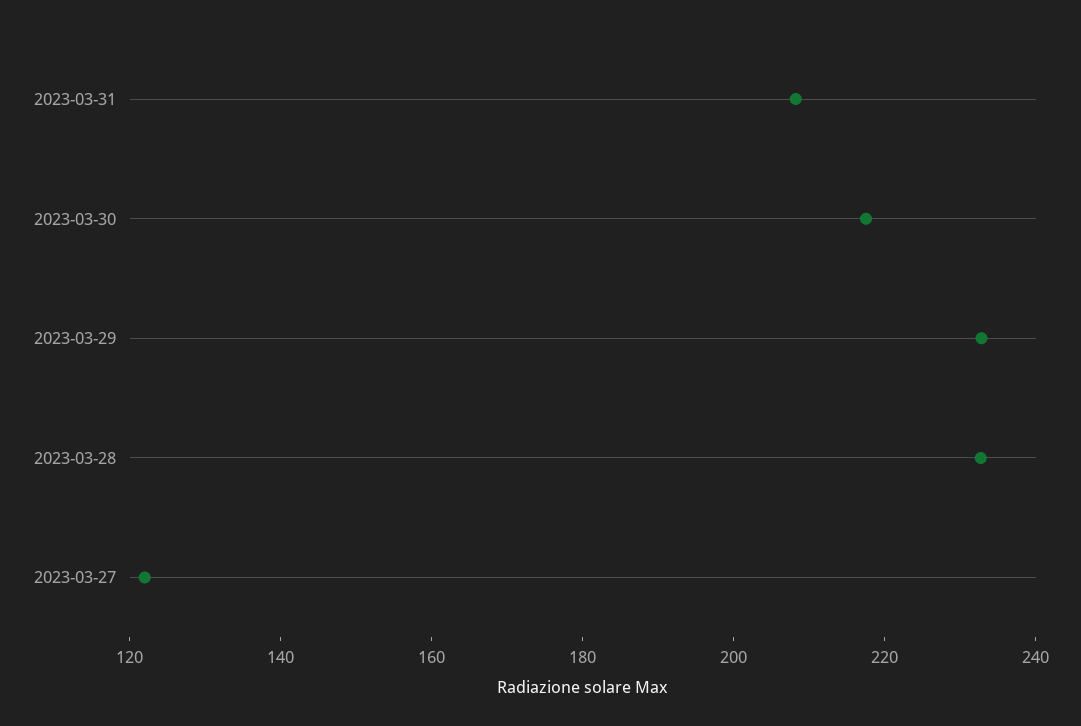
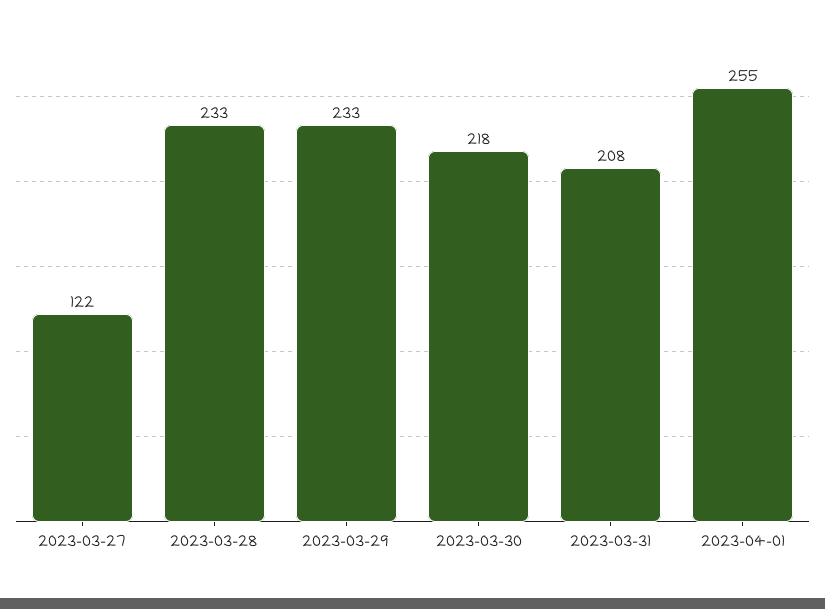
2023-04-01: none -> 255

